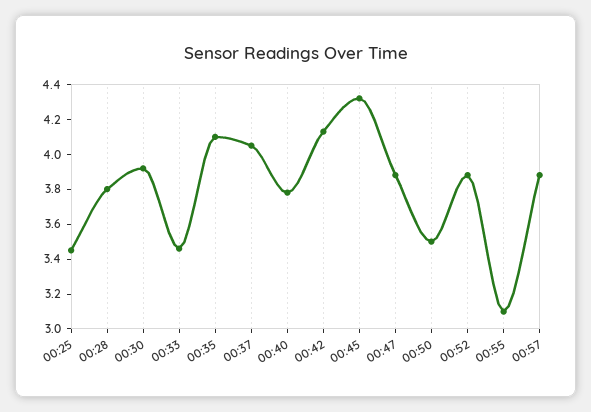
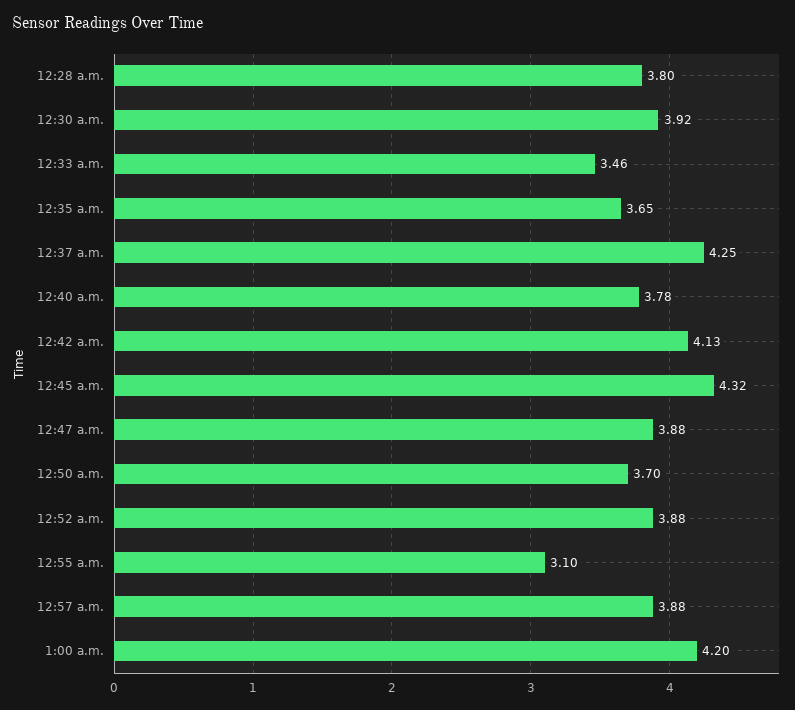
00:25: 3.45 -> none
00:35: 4.1 -> 3.65
00:37: 4.05 -> 4.25
00:50: 3.5 -> 3.7
1:00 a.m.: none -> 4.2

